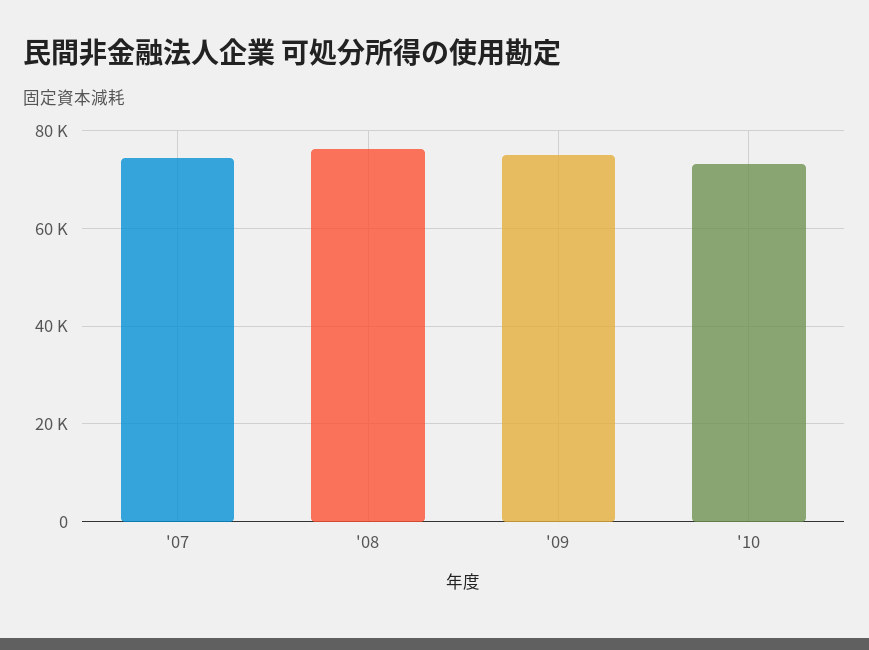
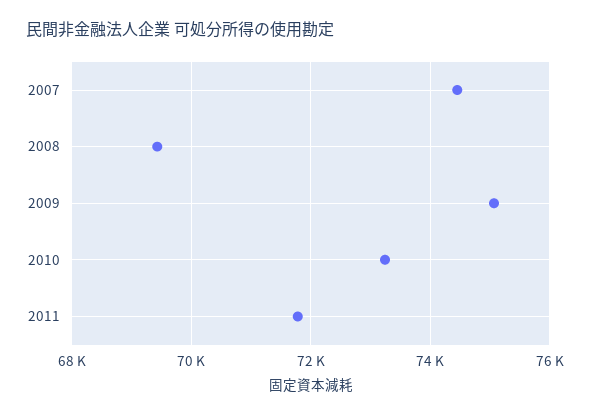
'08: 76000 -> 69400
2011: none -> 71800

